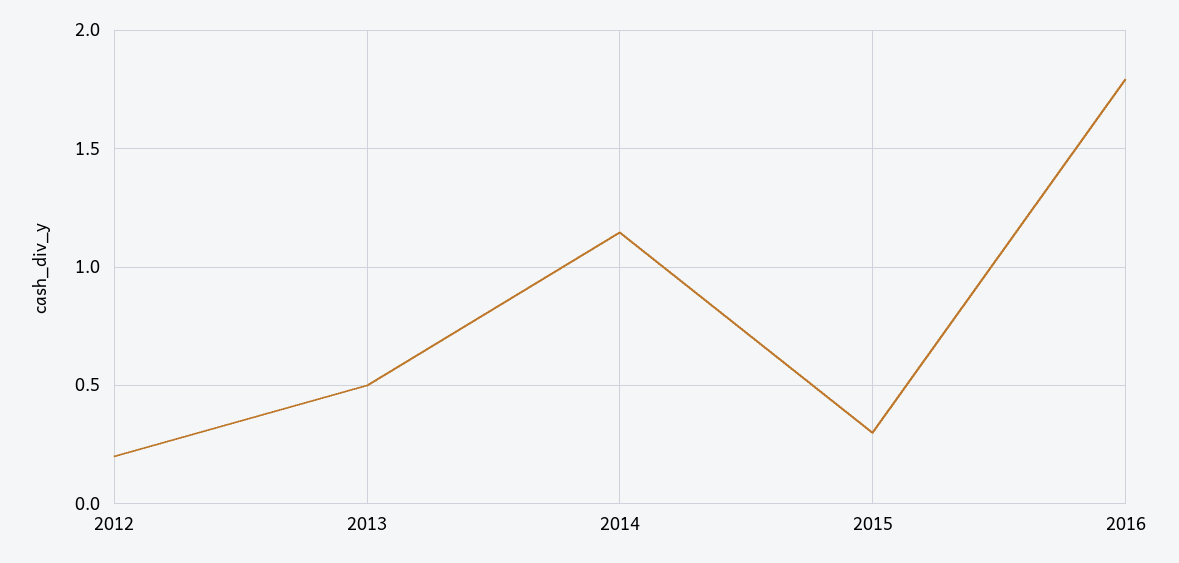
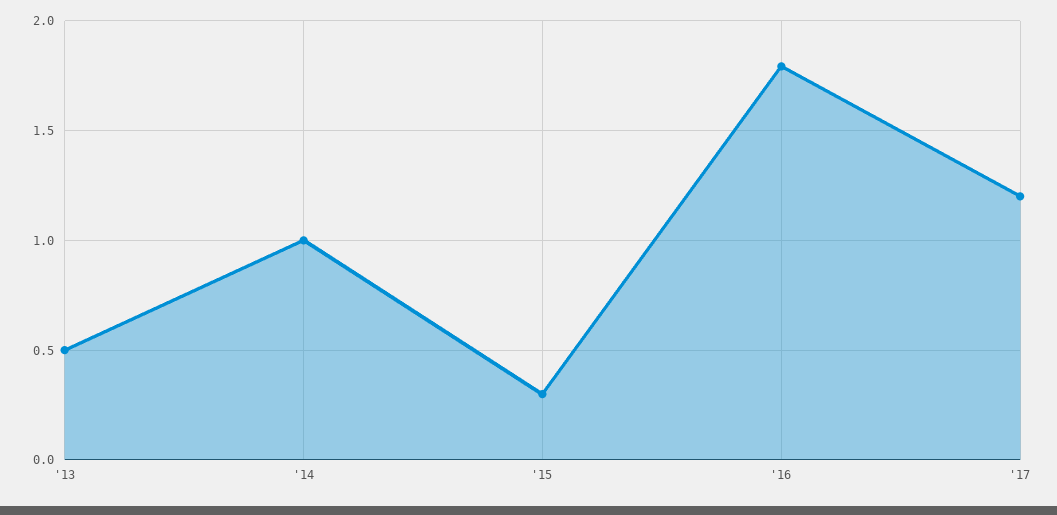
2012: 0.2 -> none
2014: 1.15 -> 1
'17: none -> 1.2

